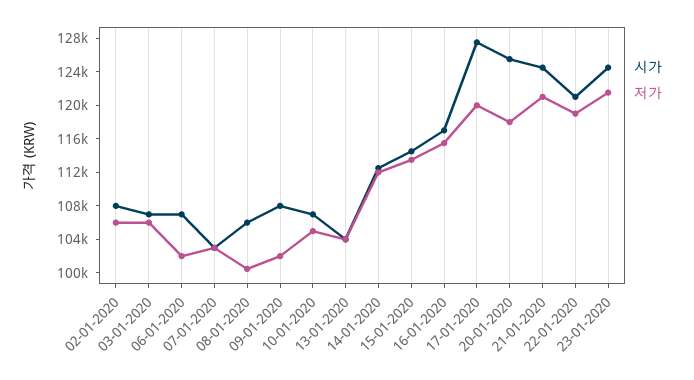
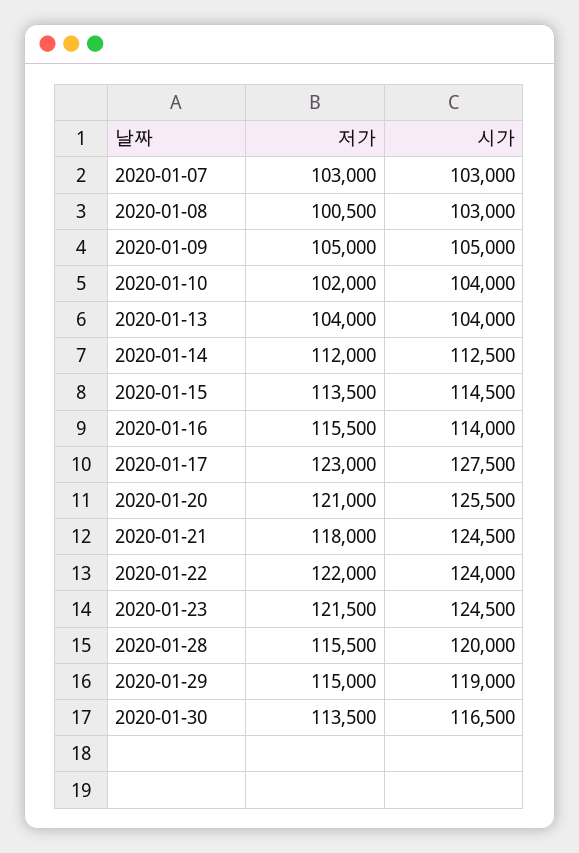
시가, 02-01-2020: 108000 -> none
저가, 02-01-2020: 106000 -> none
시가, 03-01-2020: 107000 -> none
저가, 03-01-2020: 106000 -> none
시가, 06-01-2020: 107000 -> none
저가, 06-01-2020: 102000 -> none
시가, 08-01-2020: 106000 -> 103000
시가, 09-01-2020: 108000 -> 105000
저가, 09-01-2020: 102000 -> 105000
시가, 10-01-2020: 107000 -> 104000
저가, 10-01-2020: 105000 -> 102000
시가, 16-01-2020: 117000 -> 114000
저가, 17-01-2020: 120000 -> 123000
저가, 20-01-2020: 118000 -> 121000
저가, 21-01-2020: 121000 -> 118000
시가, 22-01-2020: 121000 -> 124000
저가, 22-01-2020: 119000 -> 122000
저가, 2020-01-28: none -> 115500
시가, 2020-01-28: none -> 120000
저가, 2020-01-29: none -> 115000
시가, 2020-01-29: none -> 119000
저가, 2020-01-30: none -> 113500
시가, 2020-01-30: none -> 116500

